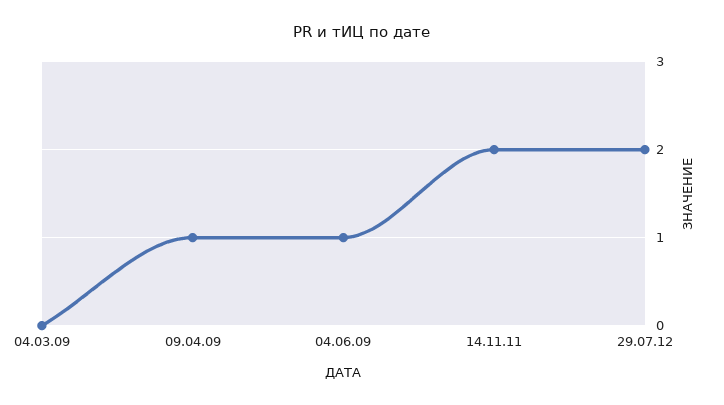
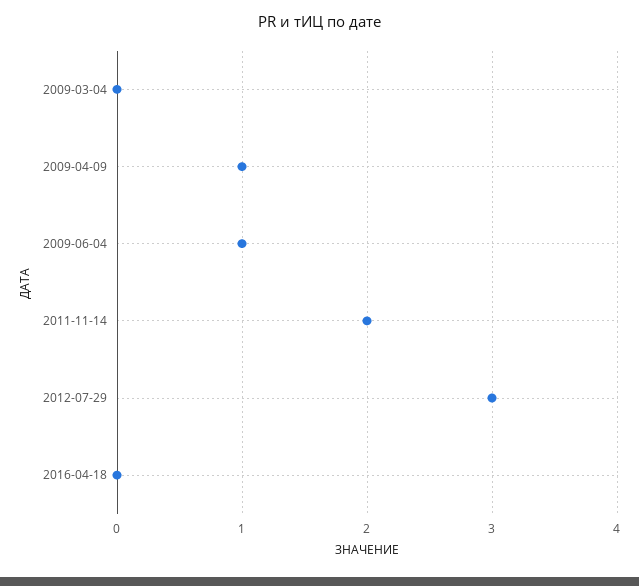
29.07.12: 2 -> 3
2016-04-18: none -> 0

